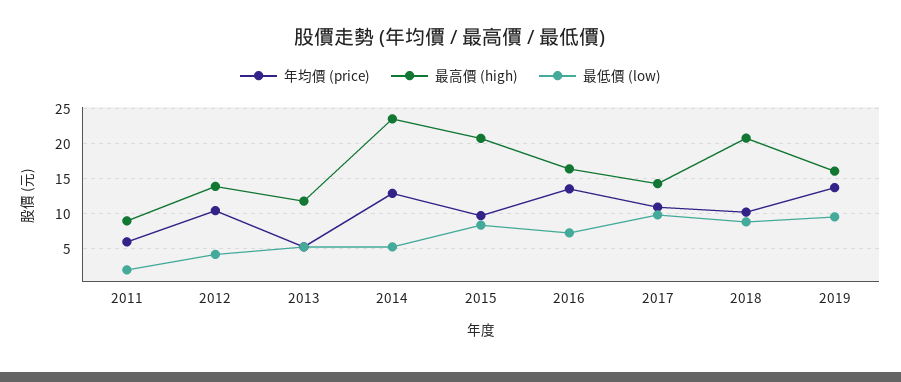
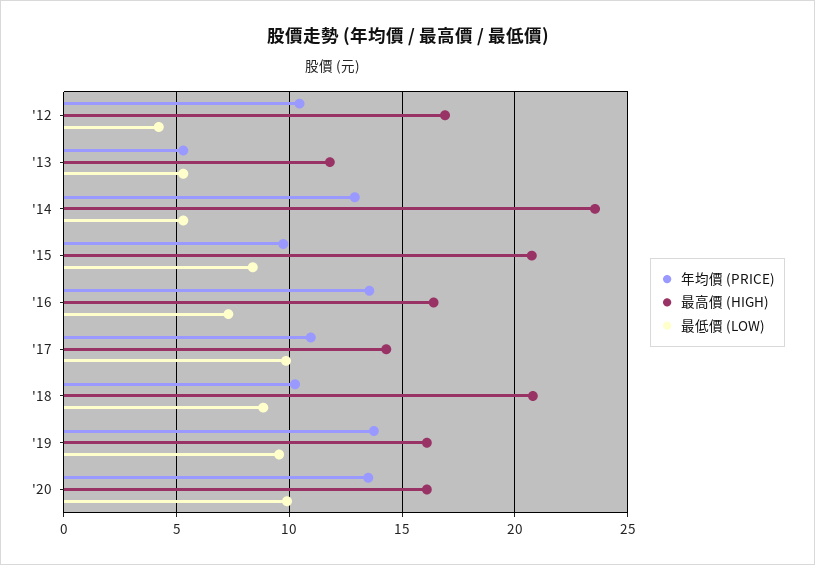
年均價 (price), 2011: 6 -> none
最高價 (high), 2011: 9 -> none
最低價 (low), 2011: 2 -> none
最高價 (high), 2012: 14 -> 17
年均價 (price), '20: none -> 13.5
最高價 (high), '20: none -> 16
最低價 (low), '20: none -> 10

